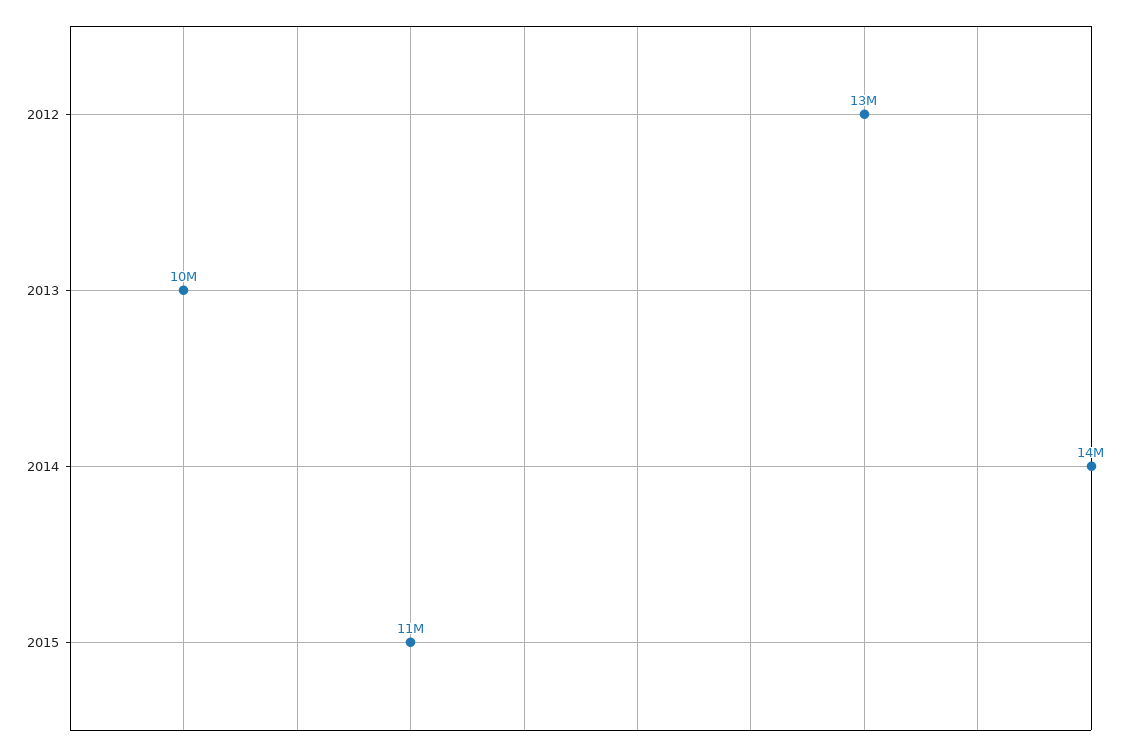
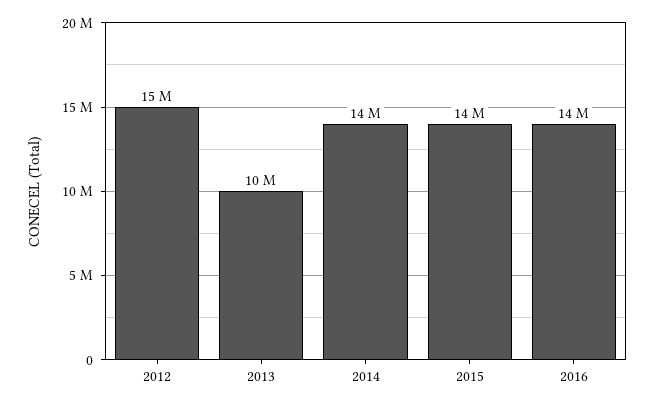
2012: 13000000 -> 15000000
2015: 11000000 -> 14000000
2016: none -> 14000000

